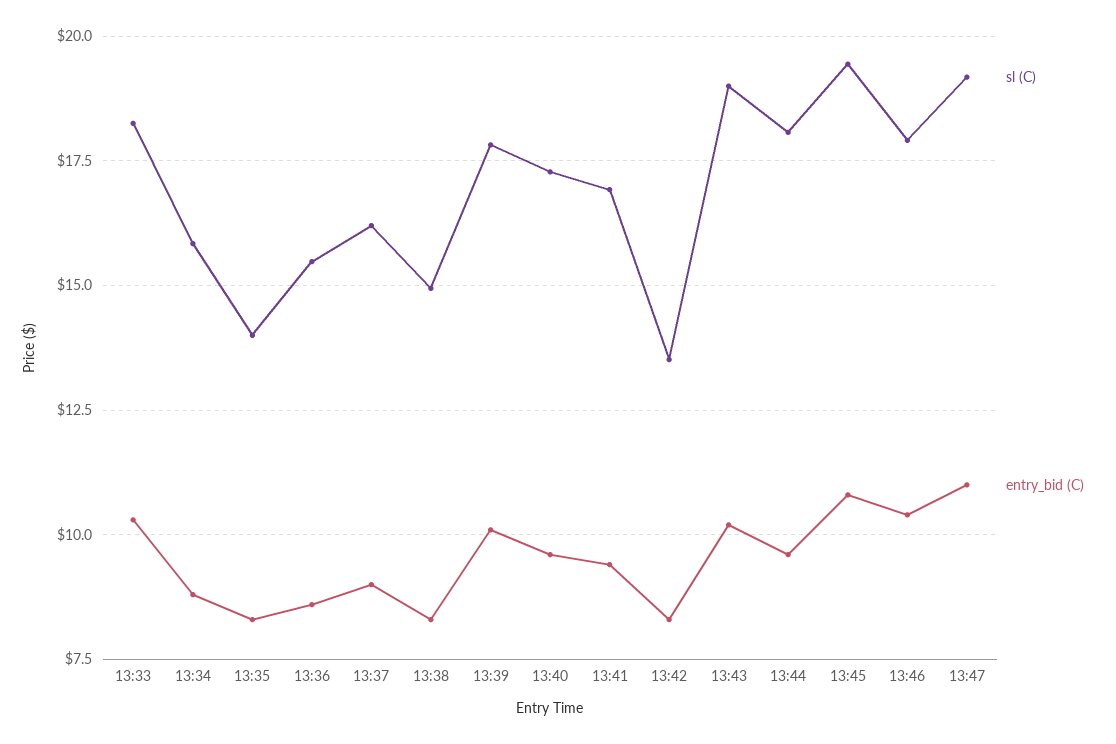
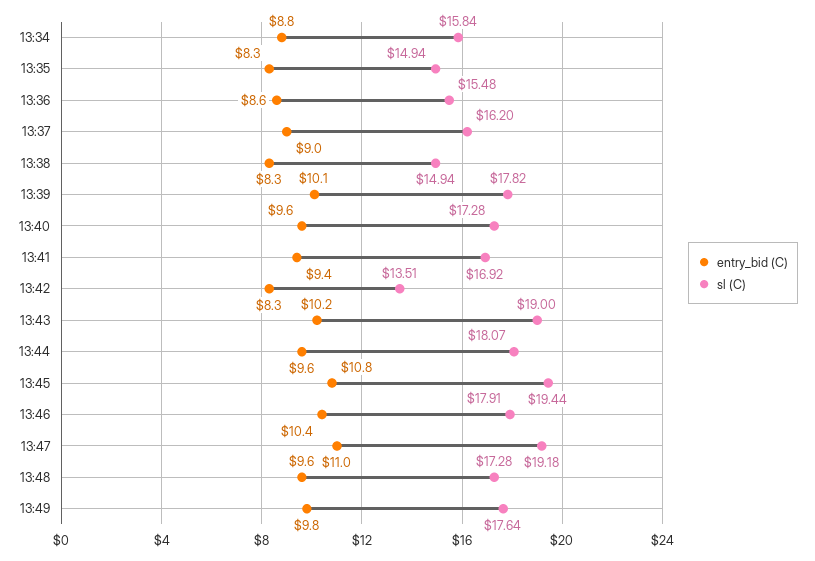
sl (C), 13:33: 18.25 -> none
entry_bid (C), 13:33: 10.25 -> none
sl (C), 13:35: 14 -> 14.94
entry_bid (C), 13:48: none -> 9.6
sl (C), 13:48: none -> 17.28
entry_bid (C), 13:49: none -> 9.8
sl (C), 13:49: none -> 17.64

